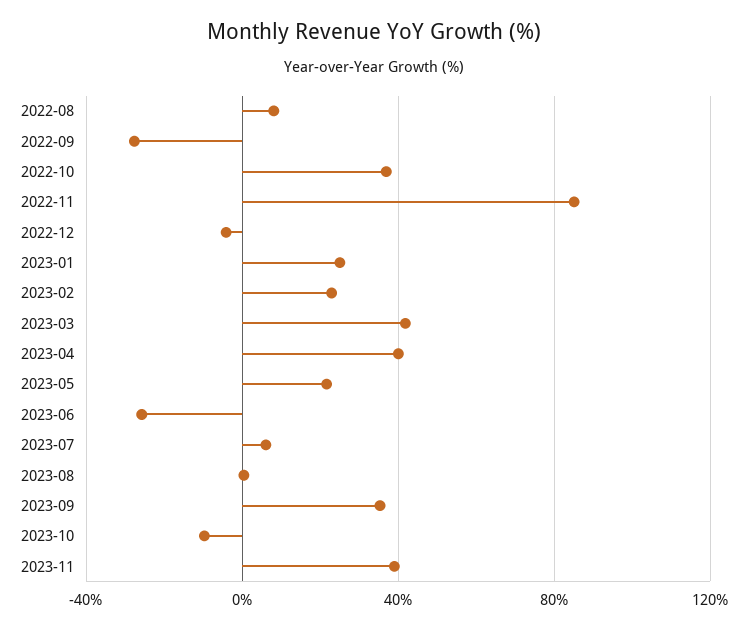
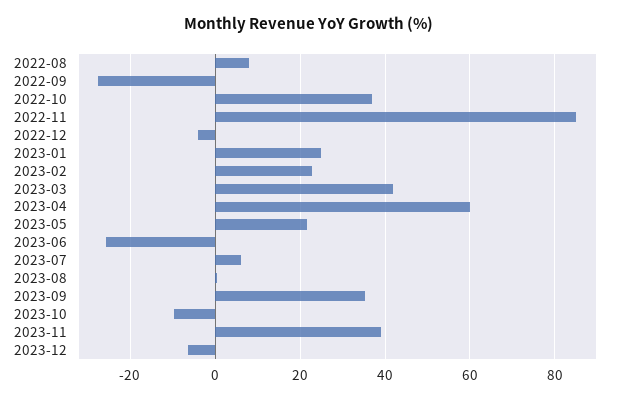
2023-04: 40 -> 60
2023-12: none -> -6

